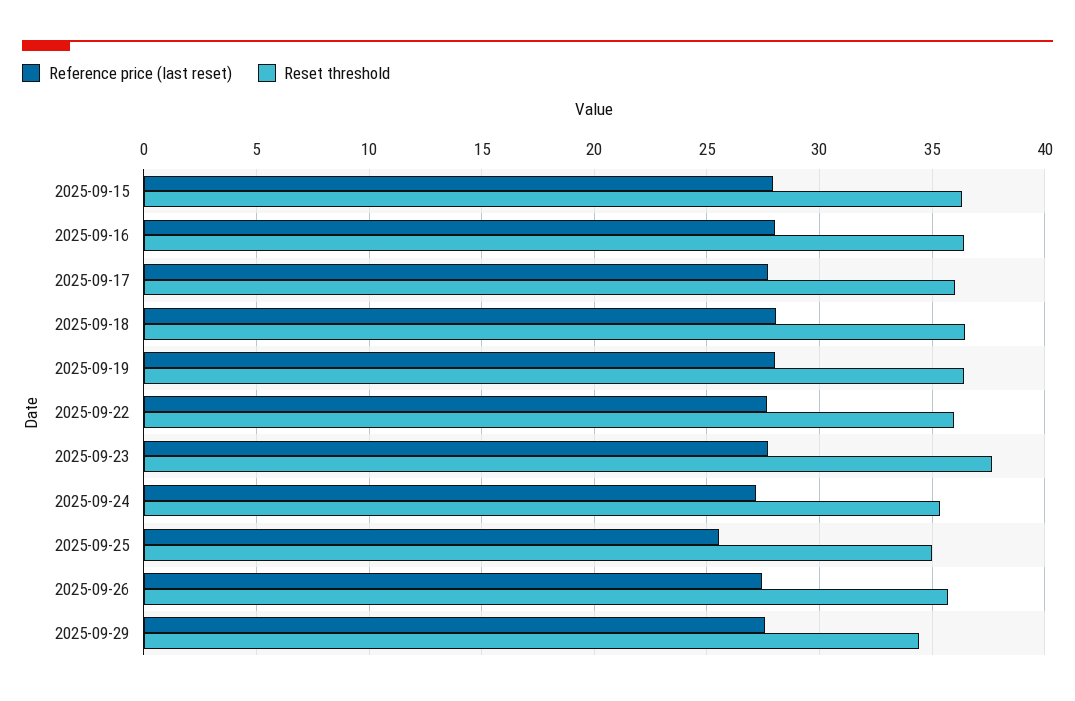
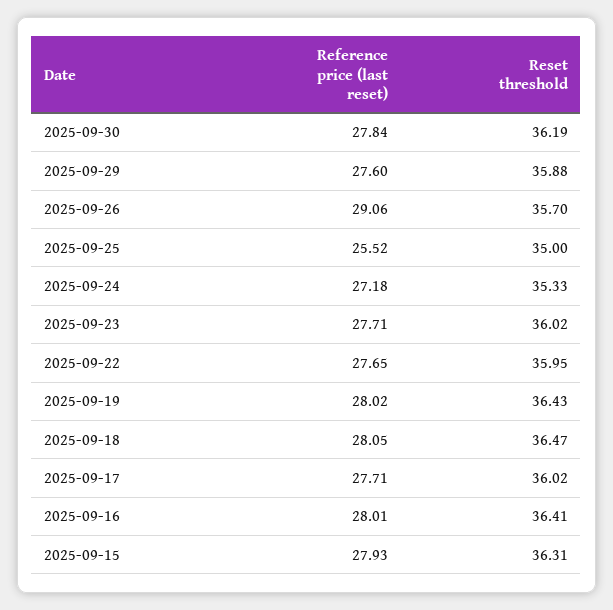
Reset threshold, 2025-09-23: 37.5 -> 36.02
Reference price (last reset), 2025-09-26: 27.5 -> 29.06
Reset threshold, 2025-09-29: 34.5 -> 35.88
Reference price (last reset), 2025-09-30: none -> 27.84
Reset threshold, 2025-09-30: none -> 36.19

